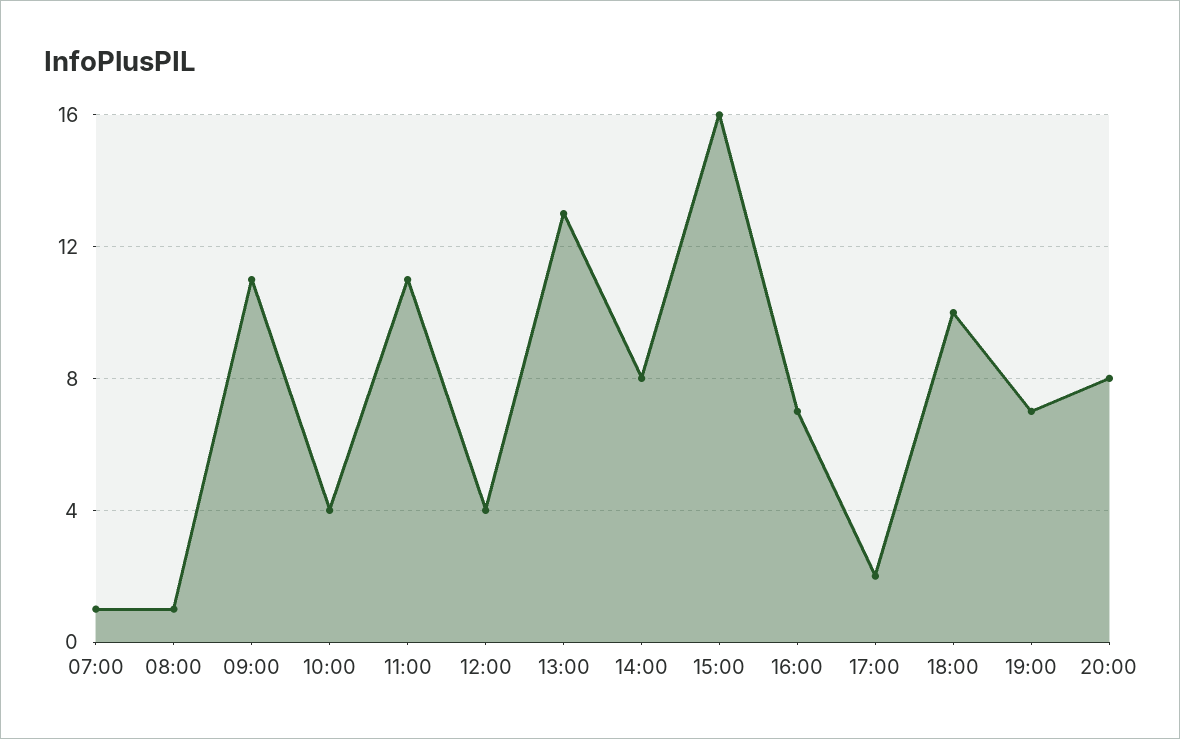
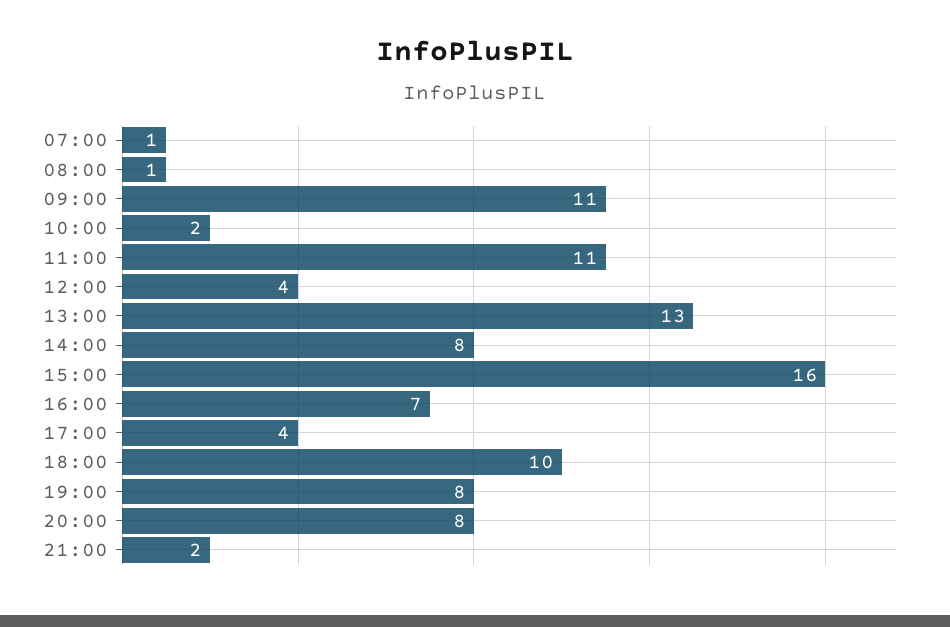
10:00: 4 -> 2
17:00: 2 -> 4
19:00: 7 -> 8
21:00: none -> 2

